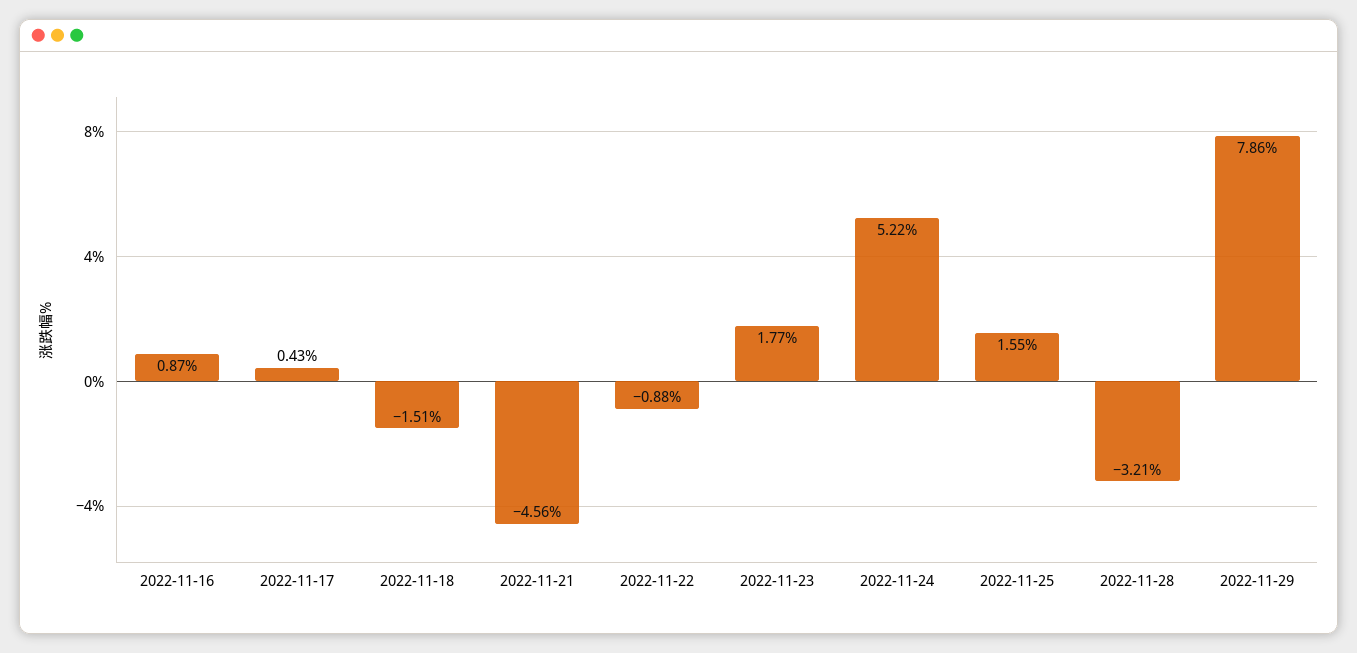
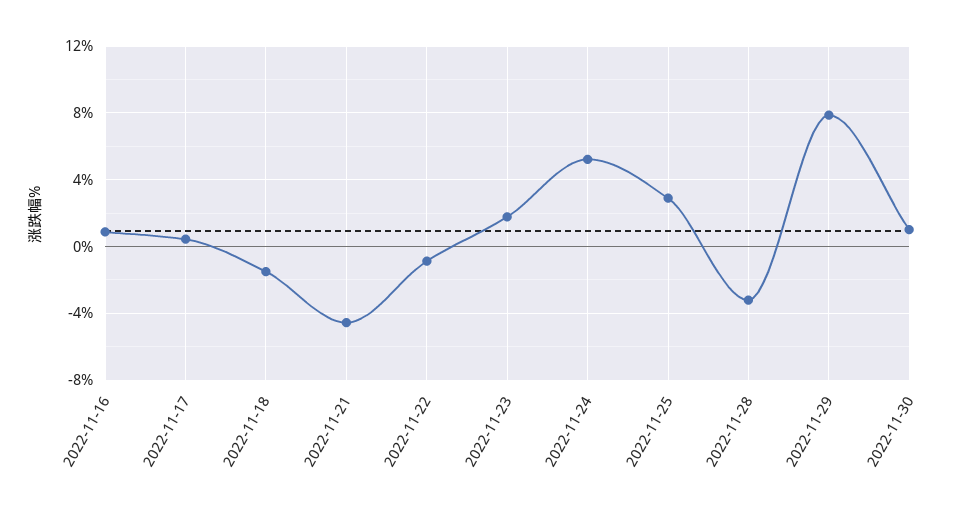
2022-11-25: 1.55 -> 3
2022-11-30: none -> 1

